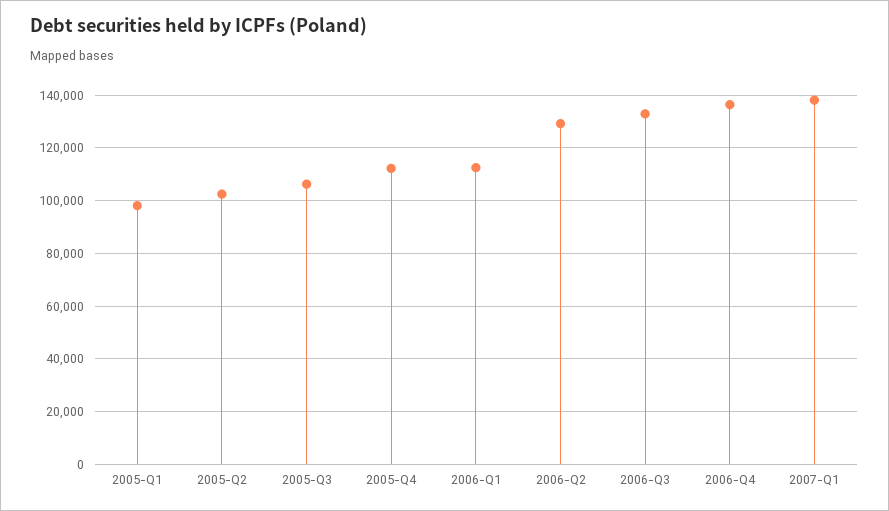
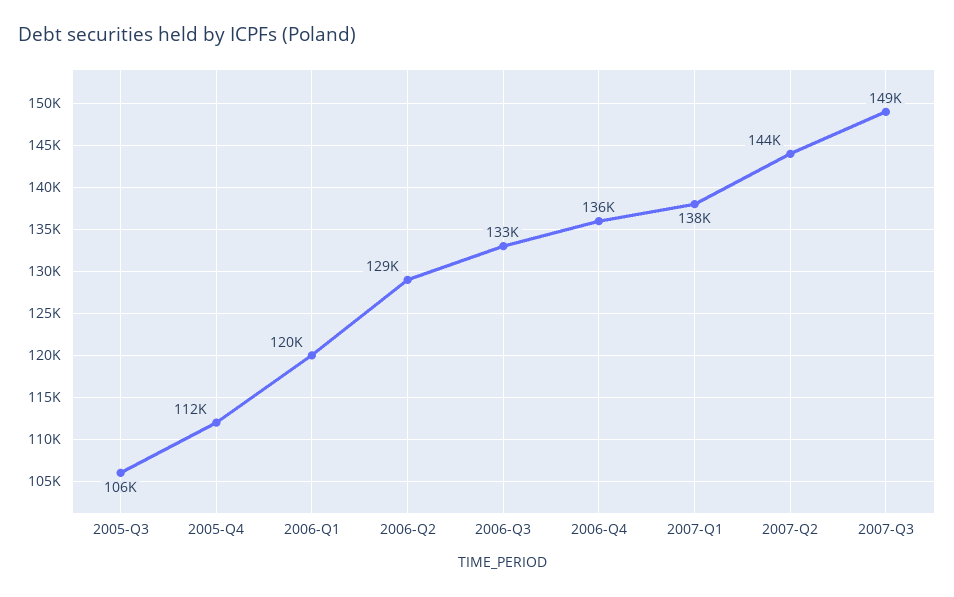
2005-Q1: 97500 -> none
2005-Q2: 102500 -> none
2006-Q1: 112500 -> 120000
2007-Q2: none -> 144000
2007-Q3: none -> 149000

